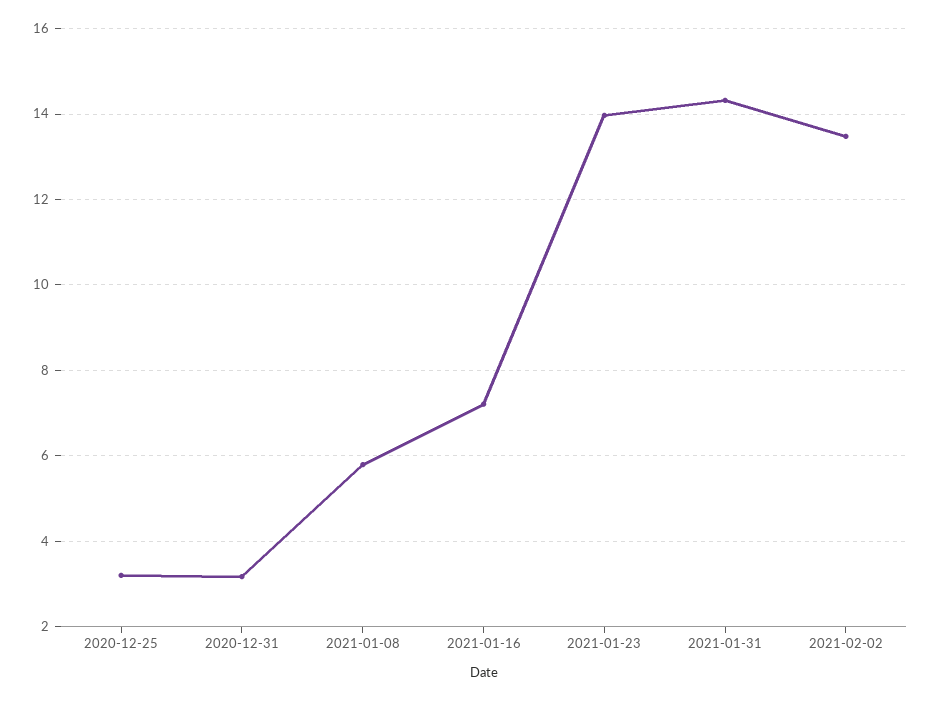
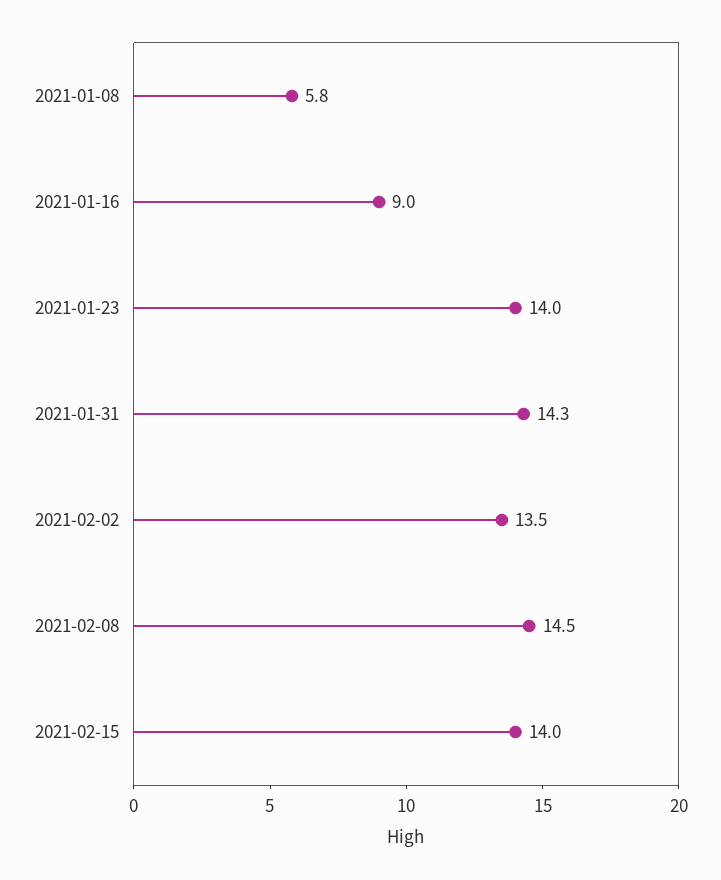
2020-12-25: 3.2 -> none
2020-12-31: 3.2 -> none
2021-01-16: 7.2 -> 9
2021-02-08: none -> 14.5
2021-02-15: none -> 14

